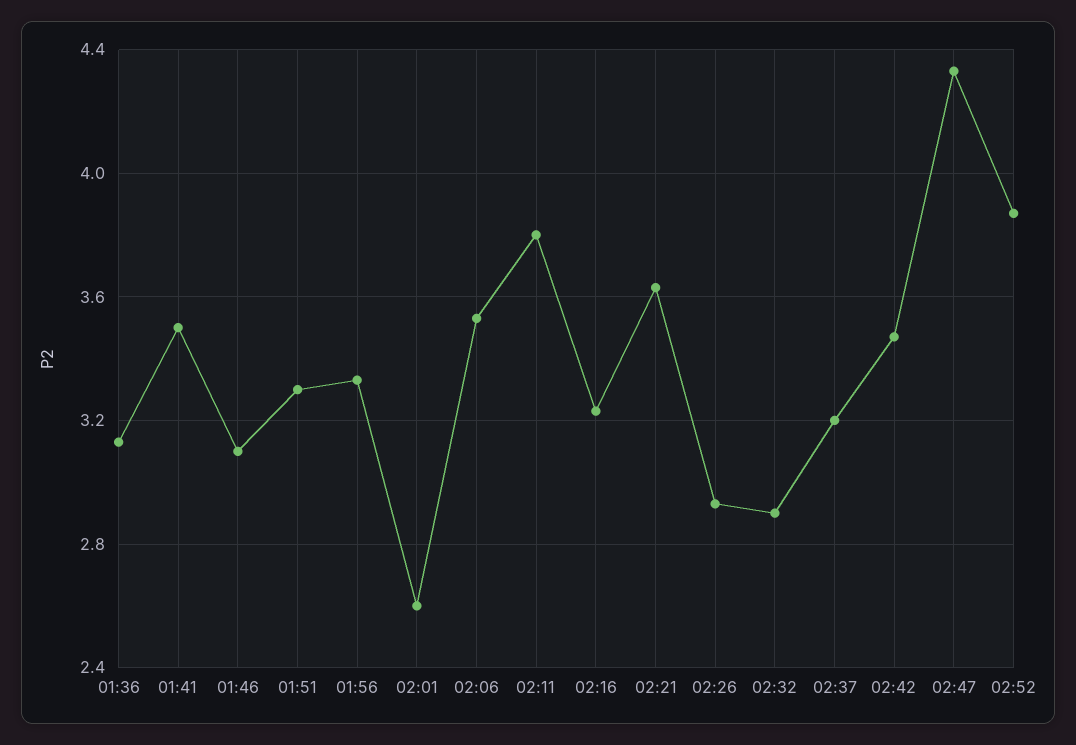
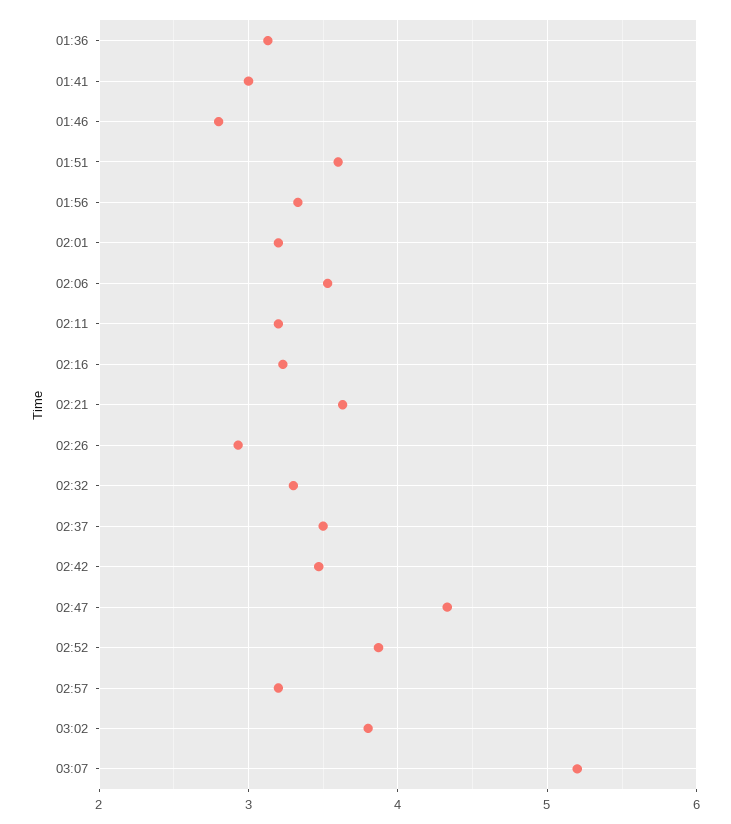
01:41: 3.5 -> 3
01:46: 3.1 -> 2.8
01:51: 3.3 -> 3.6
02:01: 2.6 -> 3.2
02:11: 3.8 -> 3.2
02:32: 2.9 -> 3.3
02:37: 3.2 -> 3.5
02:57: none -> 3.2
03:02: none -> 3.8
03:07: none -> 5.2

